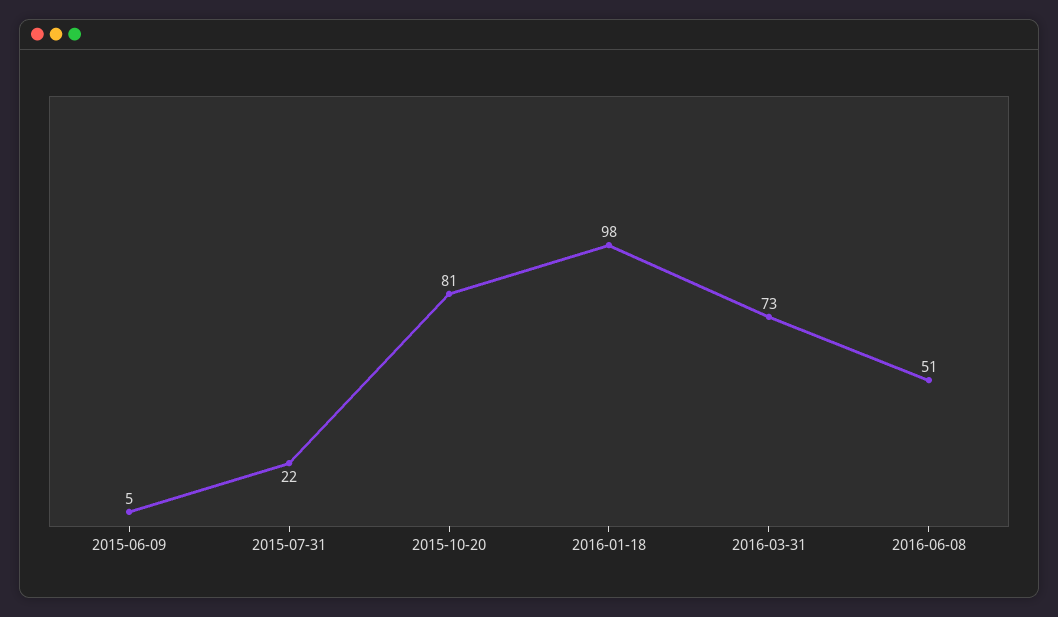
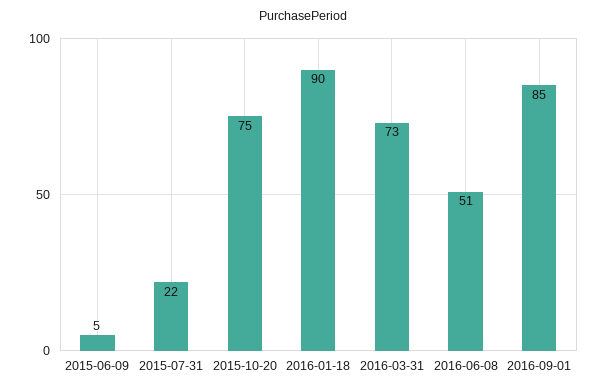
2015-10-20: 81 -> 75
2016-01-18: 98 -> 90
2016-09-01: none -> 85

